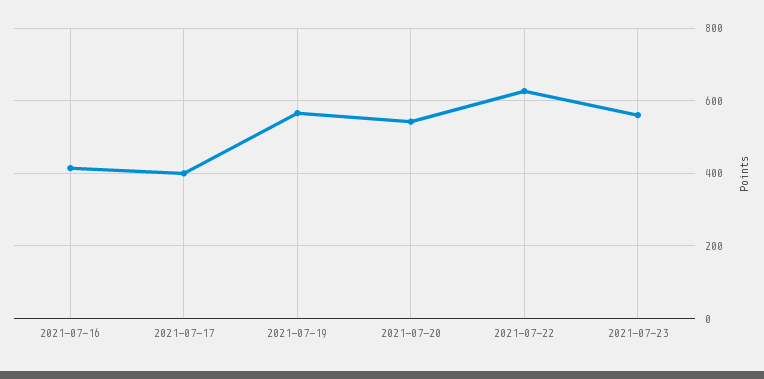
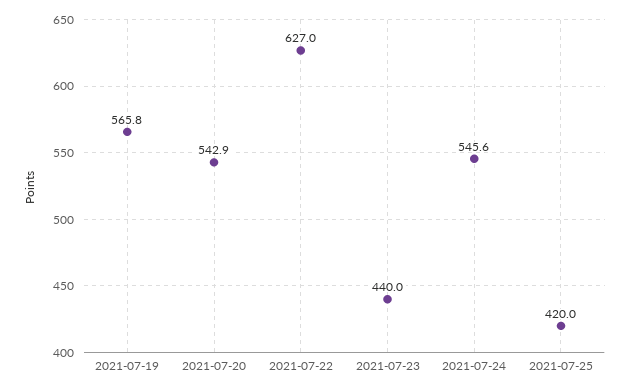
2021-07-16: 420 -> none
2021-07-17: 400 -> none
2021-07-23: 560 -> 440
2021-07-24: none -> 545.6
2021-07-25: none -> 420

